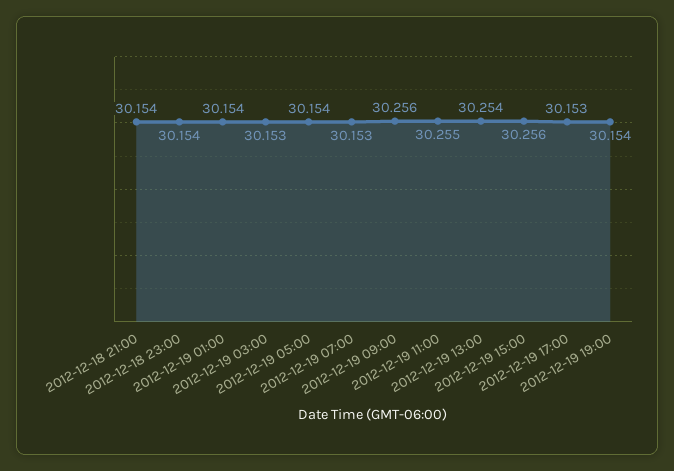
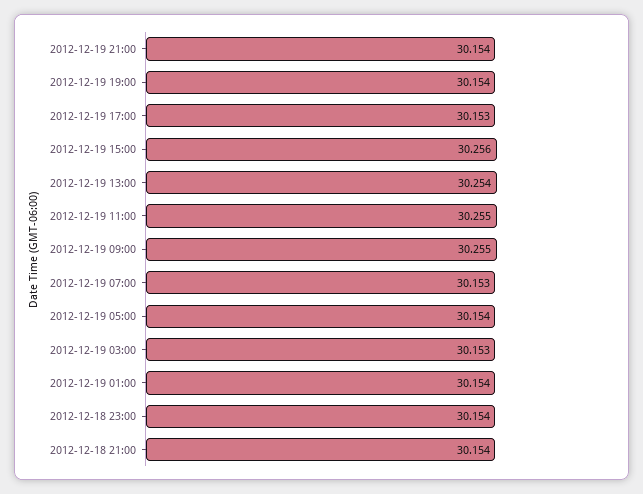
2012-12-19 09:00: 30.256 -> 30.255
2012-12-19 21:00: none -> 30.154

